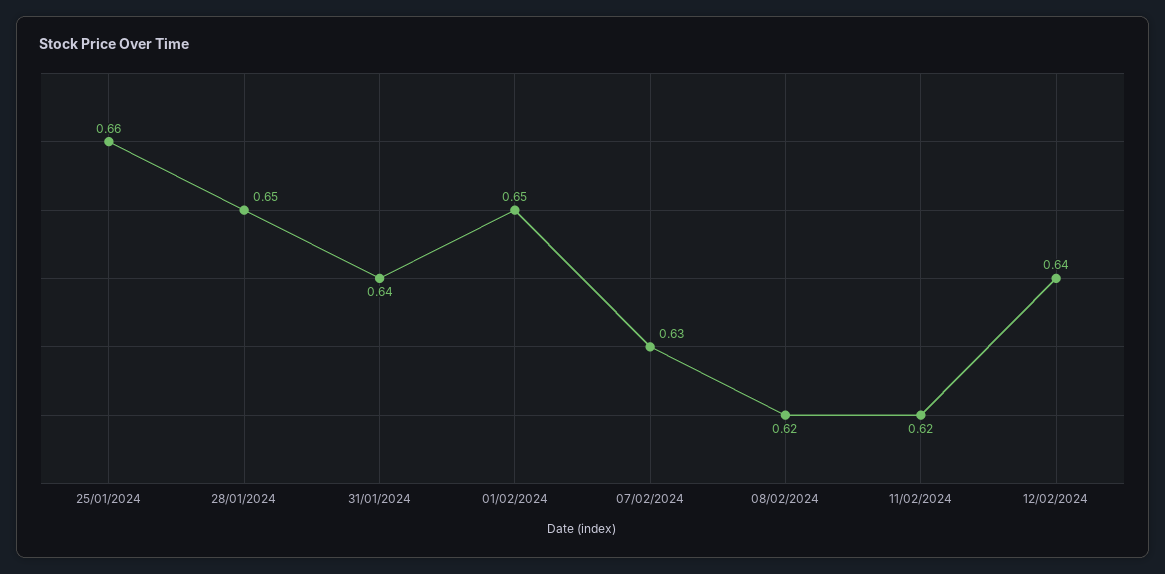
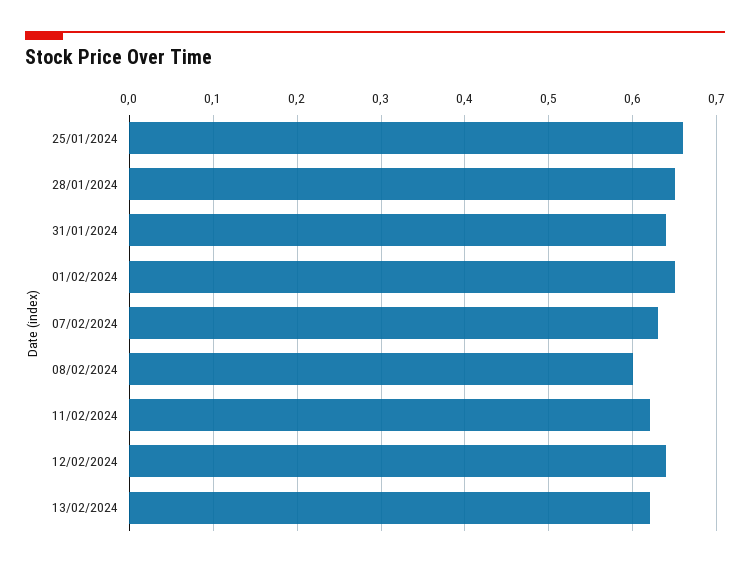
08/02/2024: 0.62 -> 0.6
13/02/2024: none -> 0.62

